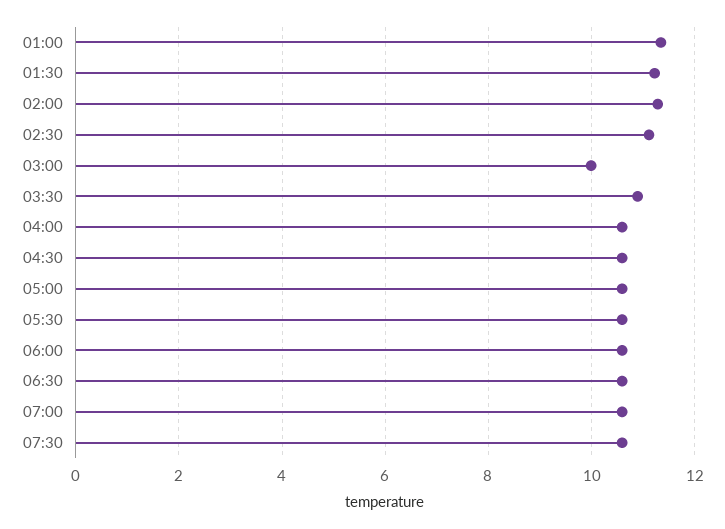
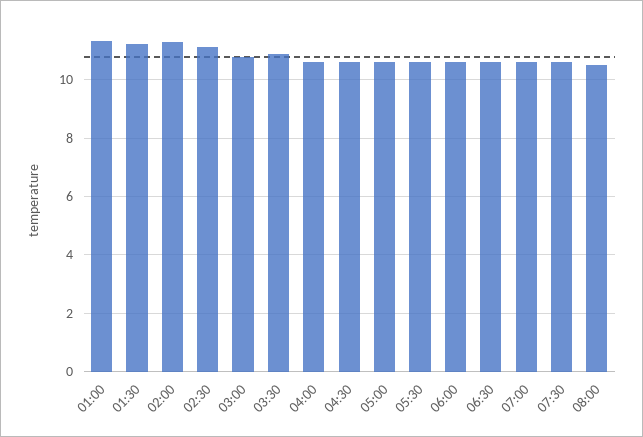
03:00: 10 -> 10.75
08:00: none -> 10.5

